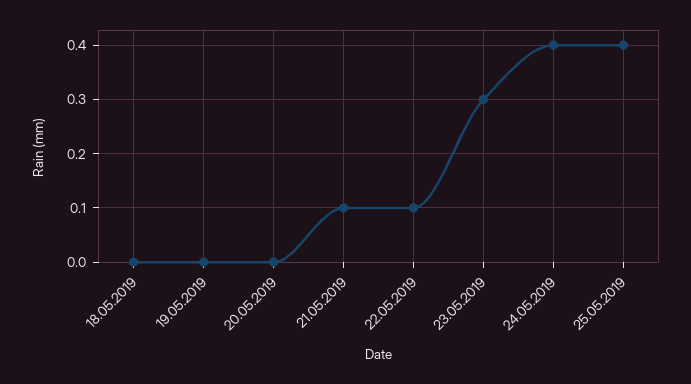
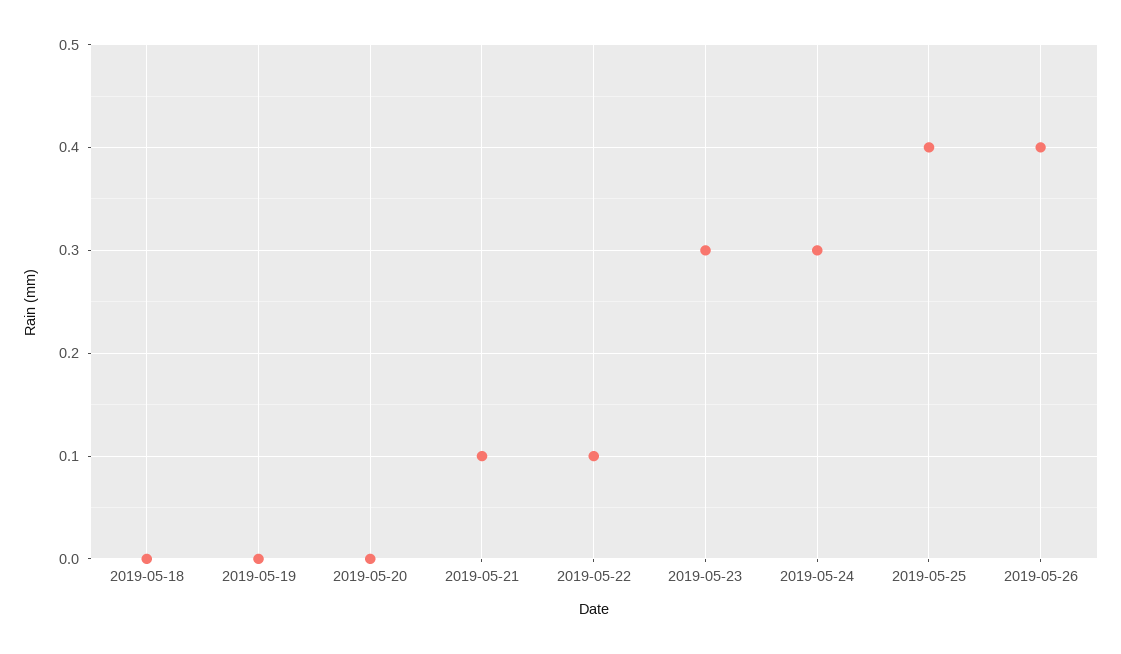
24.05.2019: 0.4 -> 0.3
2019-05-26: none -> 0.4

